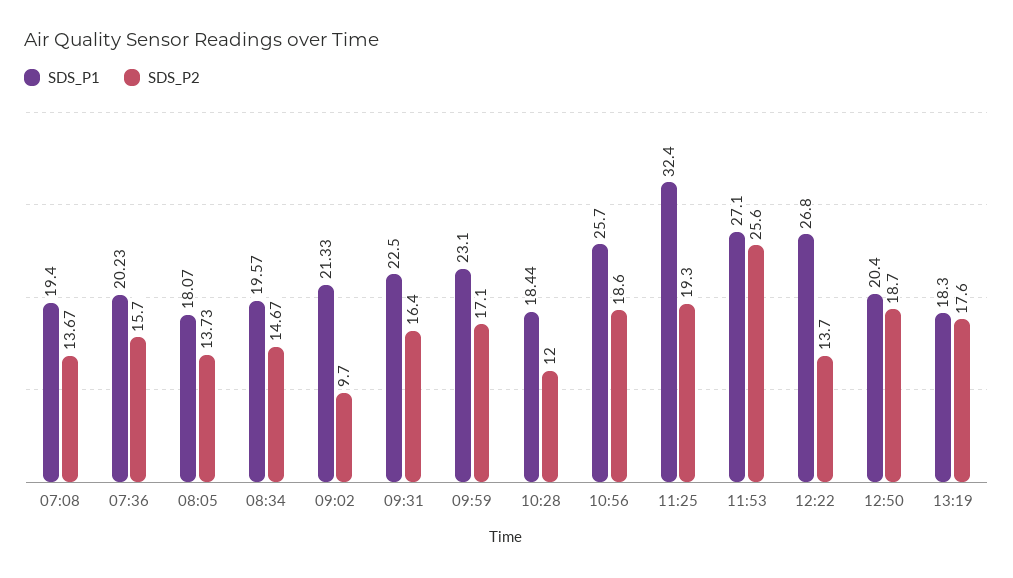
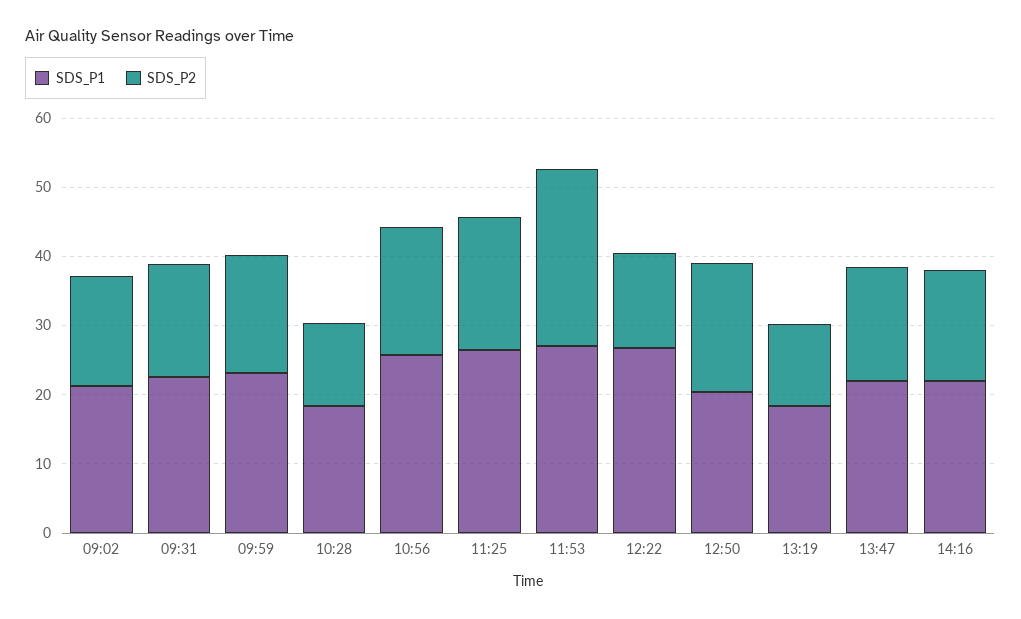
SDS_P1, 07:08: 19.4 -> none
SDS_P2, 07:08: 13.67 -> none
SDS_P1, 07:36: 20.23 -> none
SDS_P2, 07:36: 15.7 -> none
SDS_P1, 08:05: 18.07 -> none
SDS_P2, 08:05: 13.73 -> none
SDS_P1, 08:34: 19.57 -> none
SDS_P2, 08:34: 14.67 -> none
SDS_P2, 09:02: 9.7 -> 16
SDS_P1, 11:25: 32.4 -> 26
SDS_P2, 13:19: 17.6 -> 12
SDS_P1, 13:47: none -> 22
SDS_P2, 13:47: none -> 16
SDS_P1, 14:16: none -> 22
SDS_P2, 14:16: none -> 16

